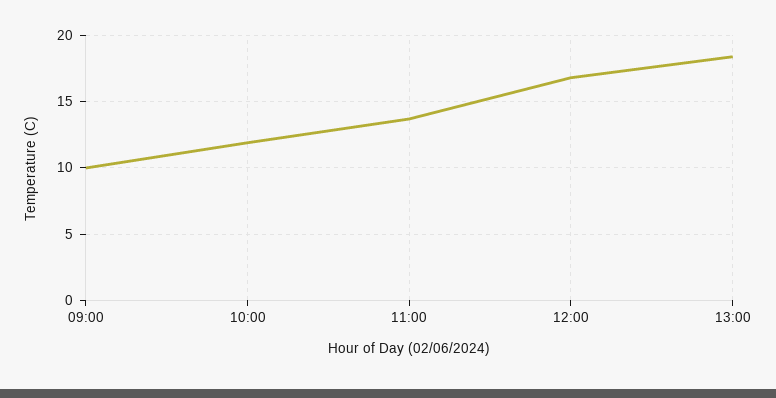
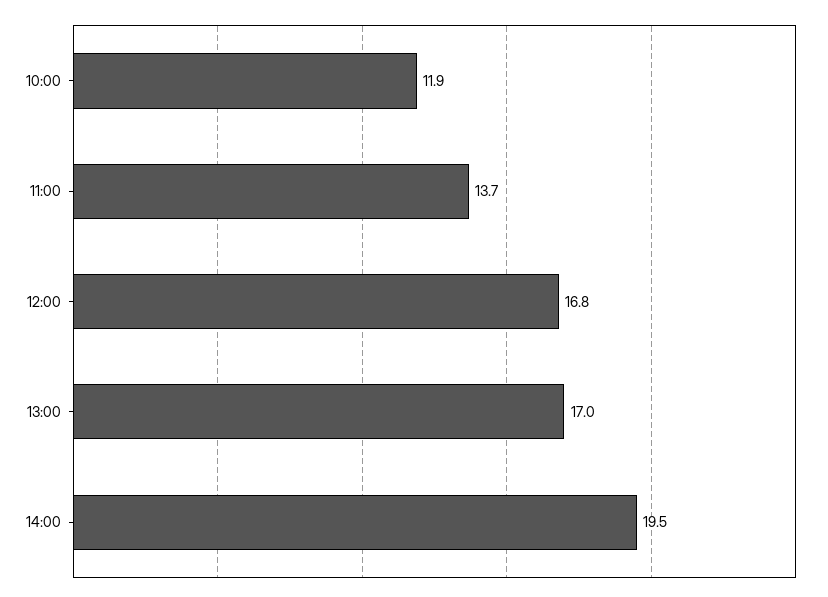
09:00: 10 -> none
13:00: 18.5 -> 17
14:00: none -> 19.5

